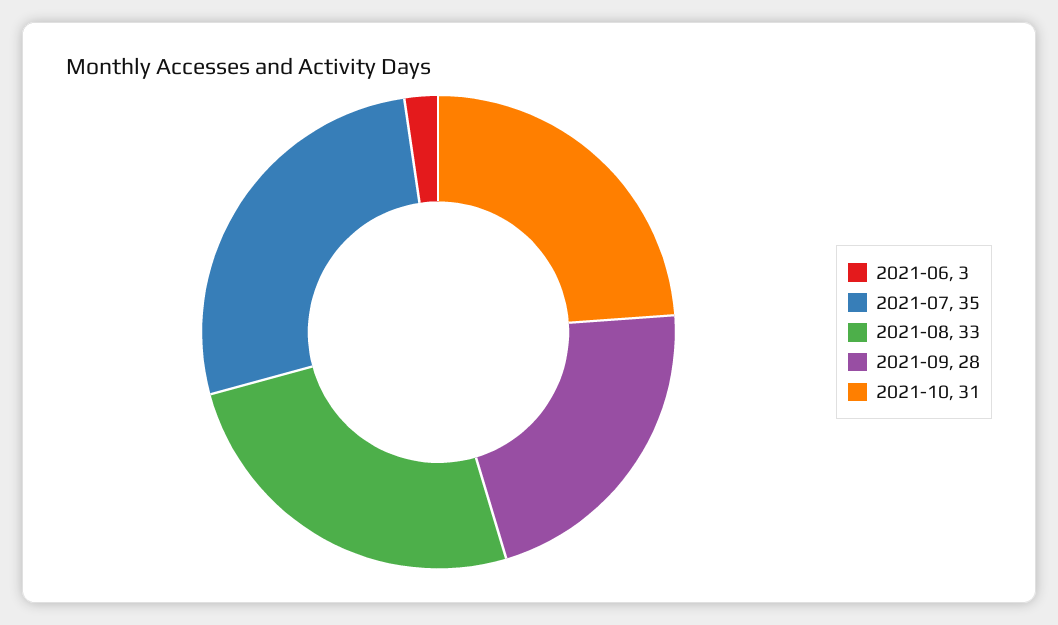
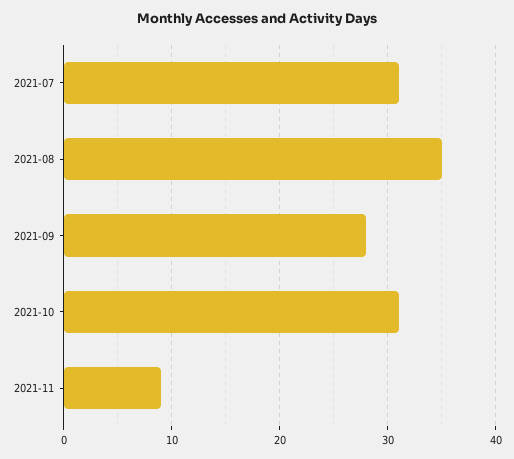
2021-06: 3 -> none
2021-07: 35 -> 31
2021-08: 33 -> 35
2021-11: none -> 9

